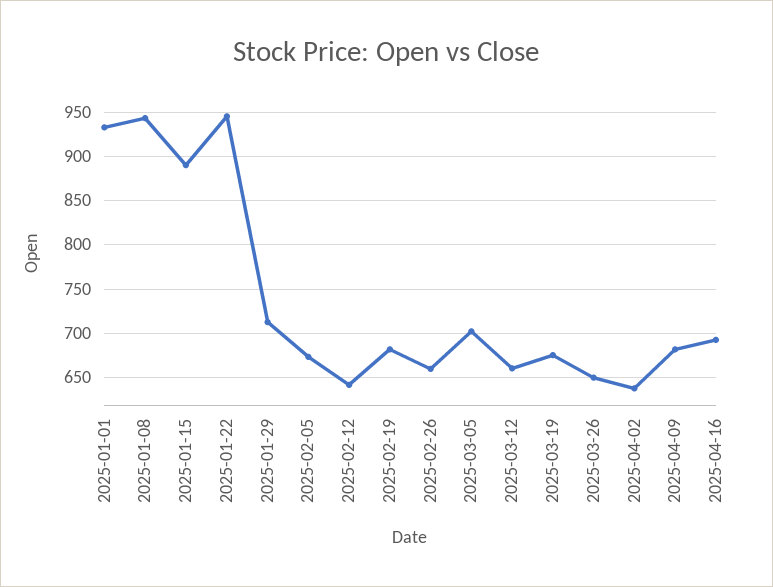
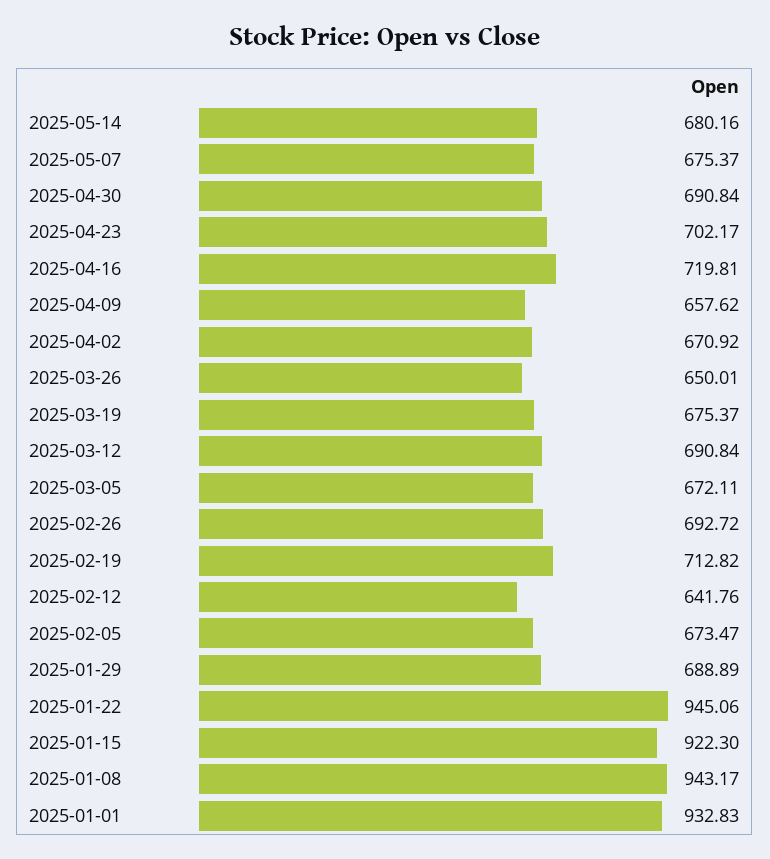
2025-01-15: 890 -> 922.3
2025-01-29: 710 -> 688.89
2025-02-19: 680 -> 712.82
2025-02-26: 660 -> 692.72
2025-03-05: 700 -> 672.11
2025-03-12: 660 -> 690.84
2025-04-02: 640 -> 670.92
2025-04-09: 680 -> 657.62
2025-04-16: 690 -> 719.81
2025-05-14: none -> 680.16
2025-05-07: none -> 675.37
2025-04-30: none -> 690.84
2025-04-23: none -> 702.17

